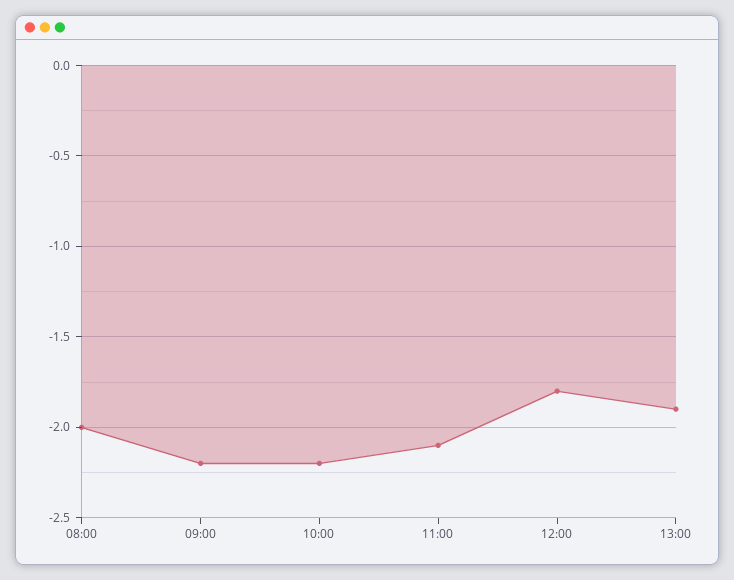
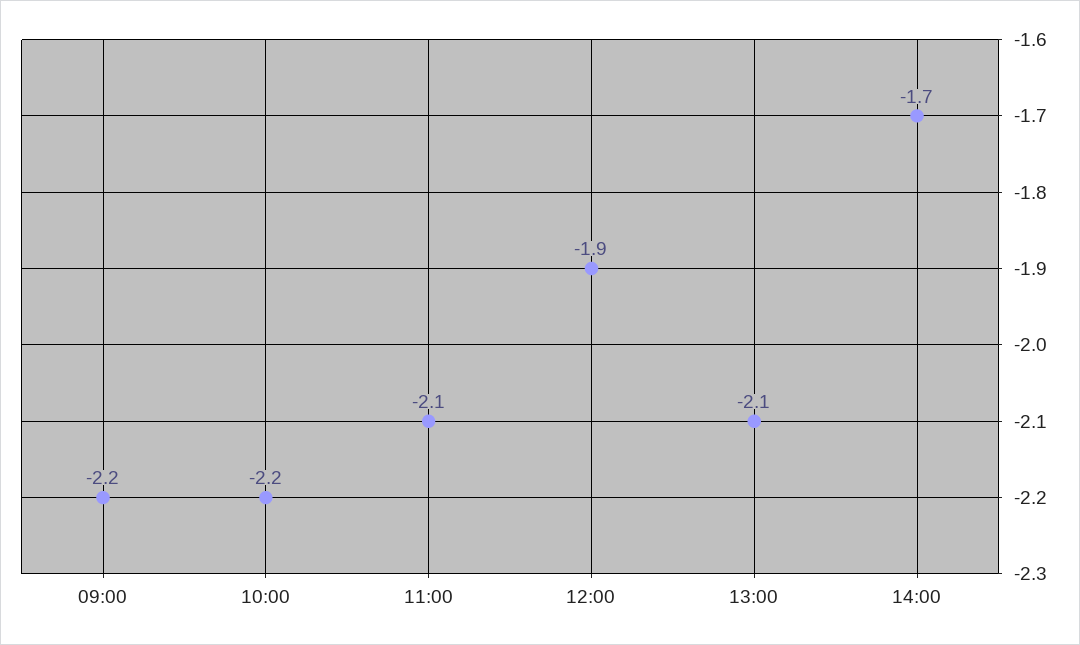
08:00: -2 -> none
12:00: -1.8 -> -1.9
13:00: -1.9 -> -2.1
14:00: none -> -1.7

